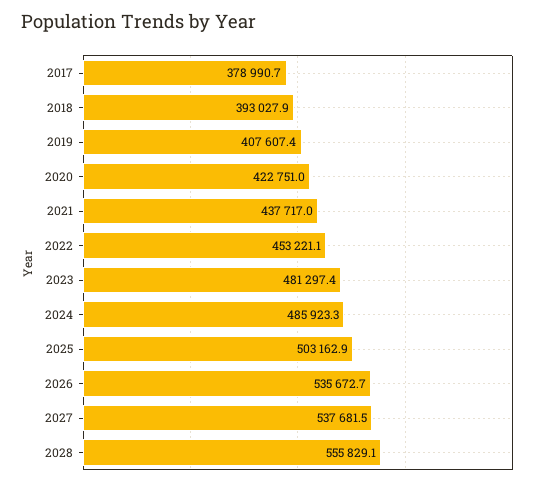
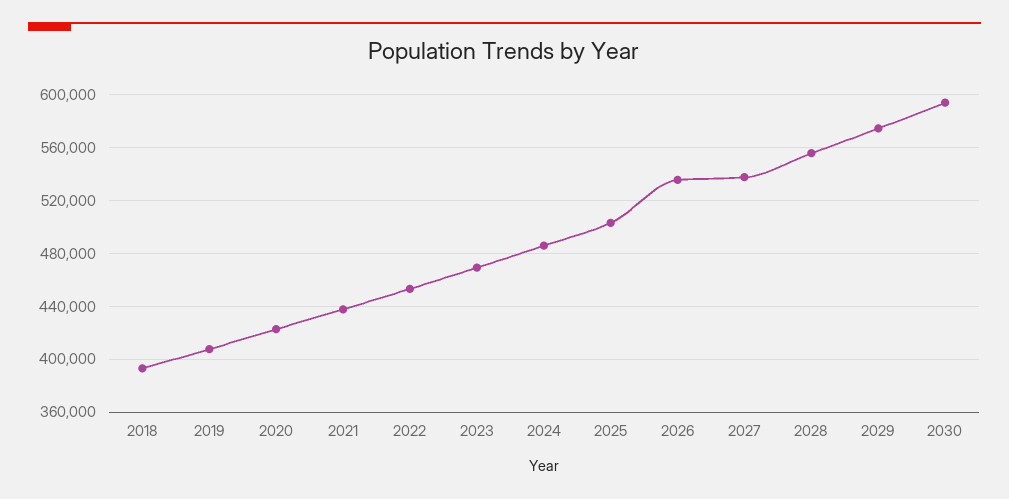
2017: 378990.7 -> none
2023: 481297.4 -> 470000
2029: none -> 575000
2030: none -> 595000

